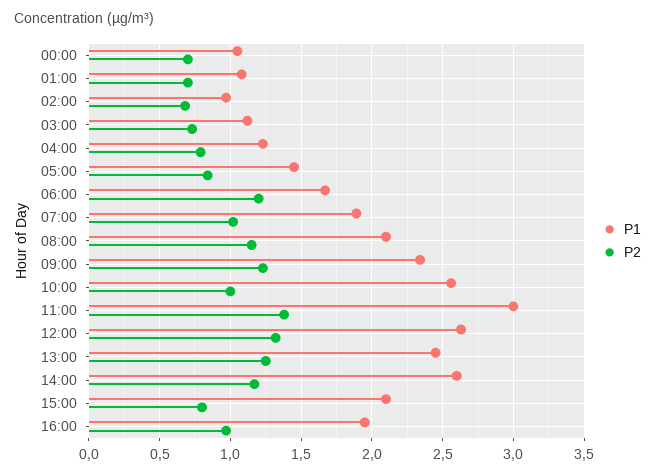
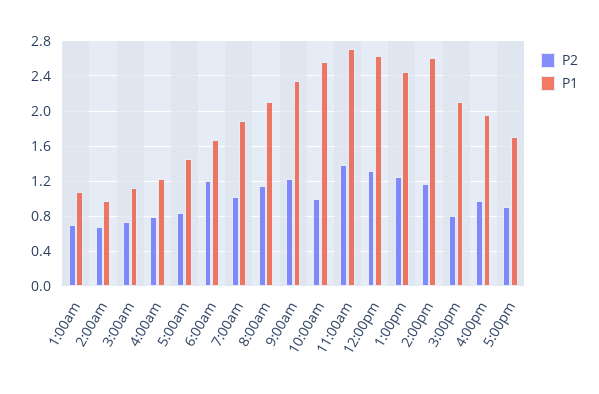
P1, 00:00: 1.05 -> none
P2, 00:00: 0.7 -> none
P1, 11:00: 3 -> 2.7
P2, 5:00pm: none -> 0.9
P1, 5:00pm: none -> 1.7

